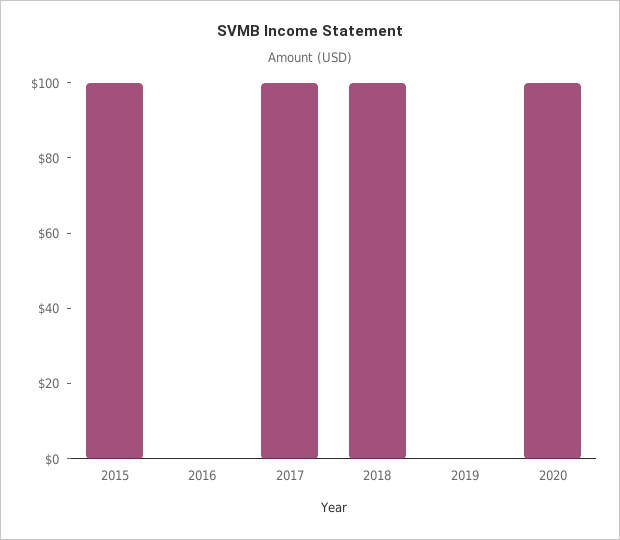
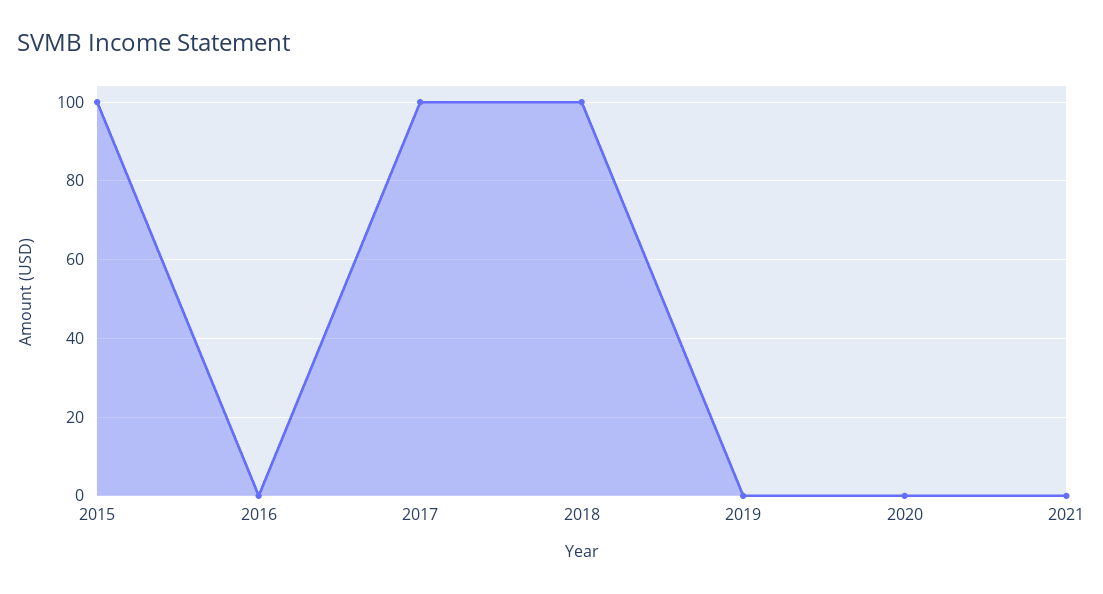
2020: 100 -> 0
2021: none -> 0

